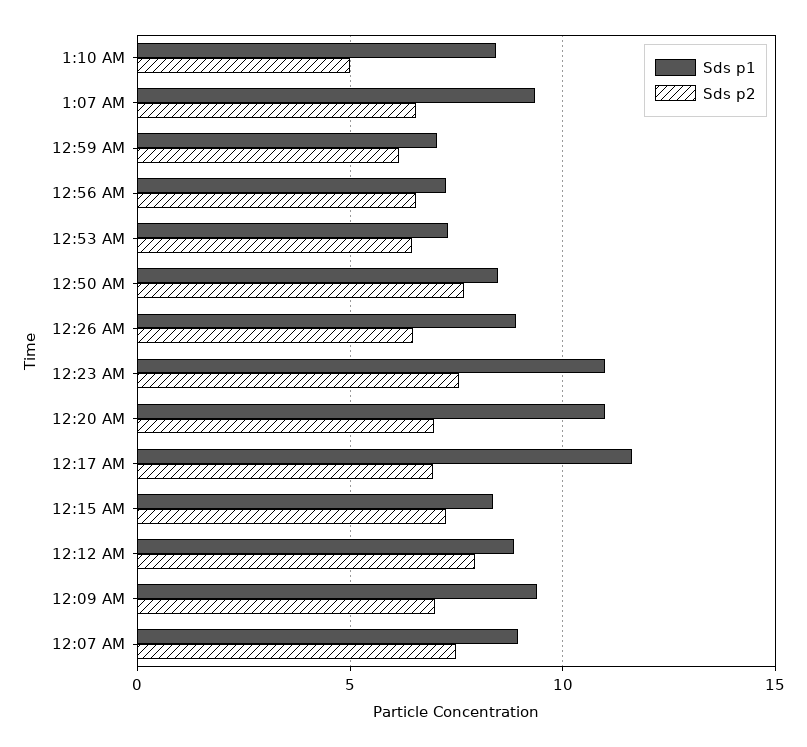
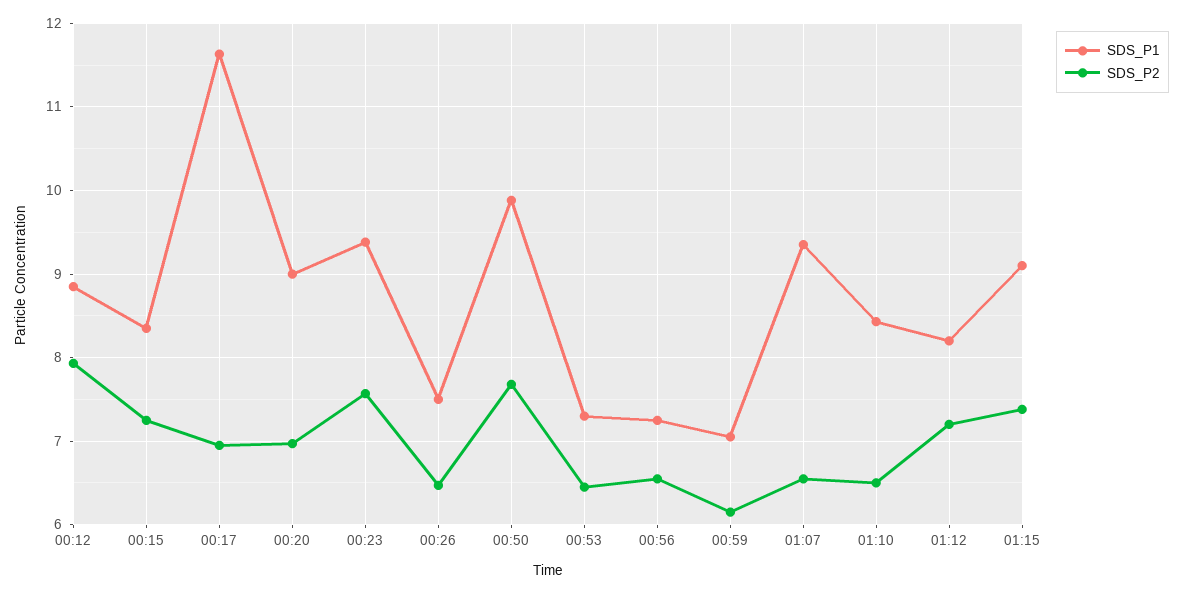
Sds p2, 1:10 AM: 5 -> 6.5
Sds p1, 12:50 AM: 8.5 -> 9.9
Sds p1, 12:26 AM: 9 -> 7.5
Sds p1, 12:23 AM: 11 -> 9.4
Sds p1, 12:20 AM: 11 -> 9
Sds p1, 12:09 AM: 9.5 -> none
Sds p2, 12:09 AM: 7 -> none
Sds p1, 12:07 AM: 9 -> none
Sds p2, 12:07 AM: 7.5 -> none
Sds p1, 01:12: none -> 8.2
Sds p2, 01:12: none -> 7.2
Sds p1, 01:15: none -> 9.1
Sds p2, 01:15: none -> 7.4

